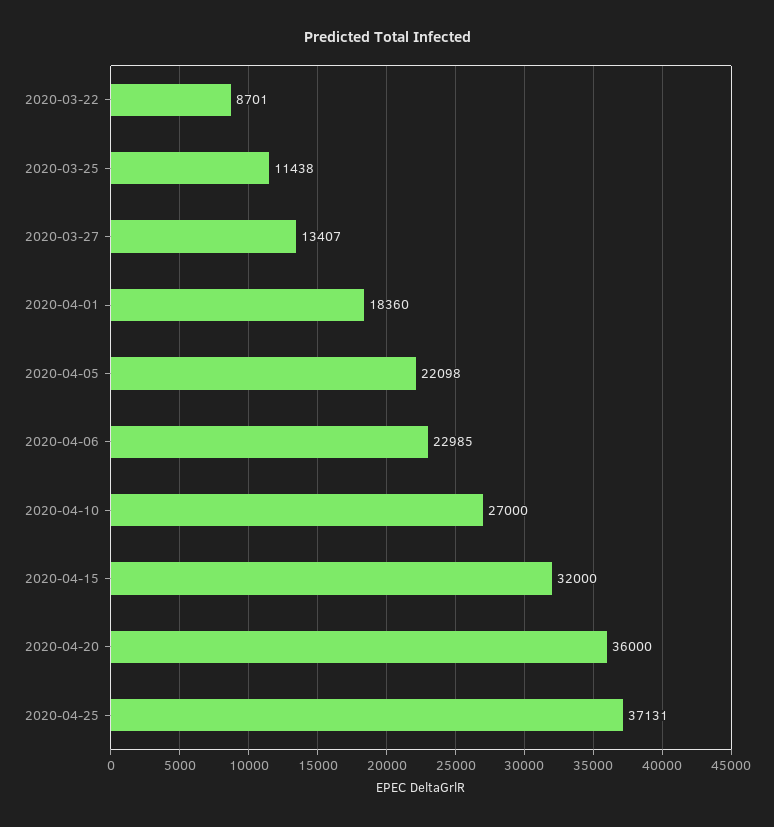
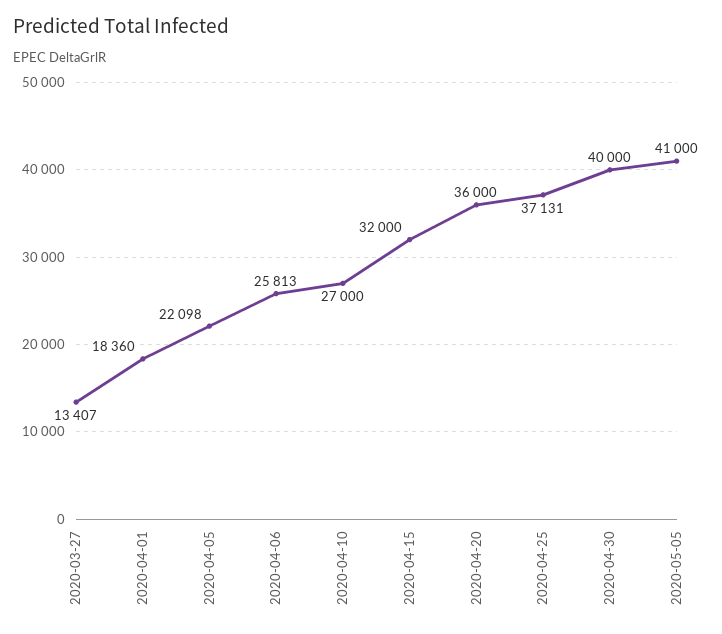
2020-03-22: 8701 -> none
2020-03-25: 11438 -> none
2020-04-06: 22985 -> 25813
2020-04-30: none -> 40000
2020-05-05: none -> 41000

